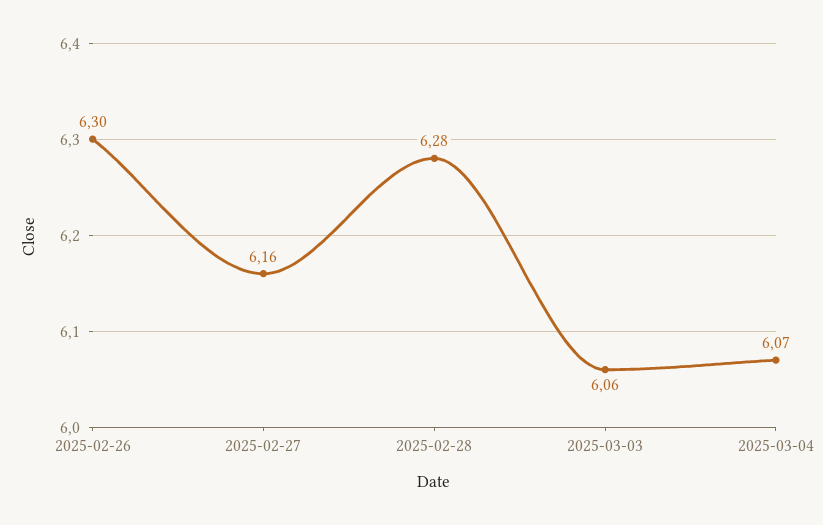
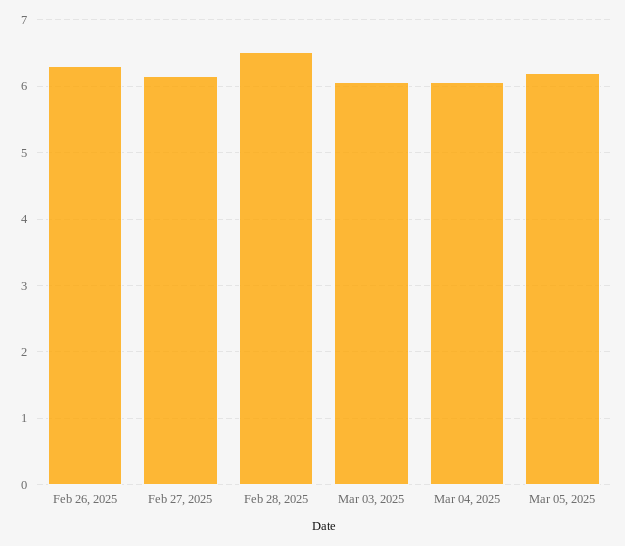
2025-02-28: 6.28 -> 6.5
Mar 05, 2025: none -> 6.2

